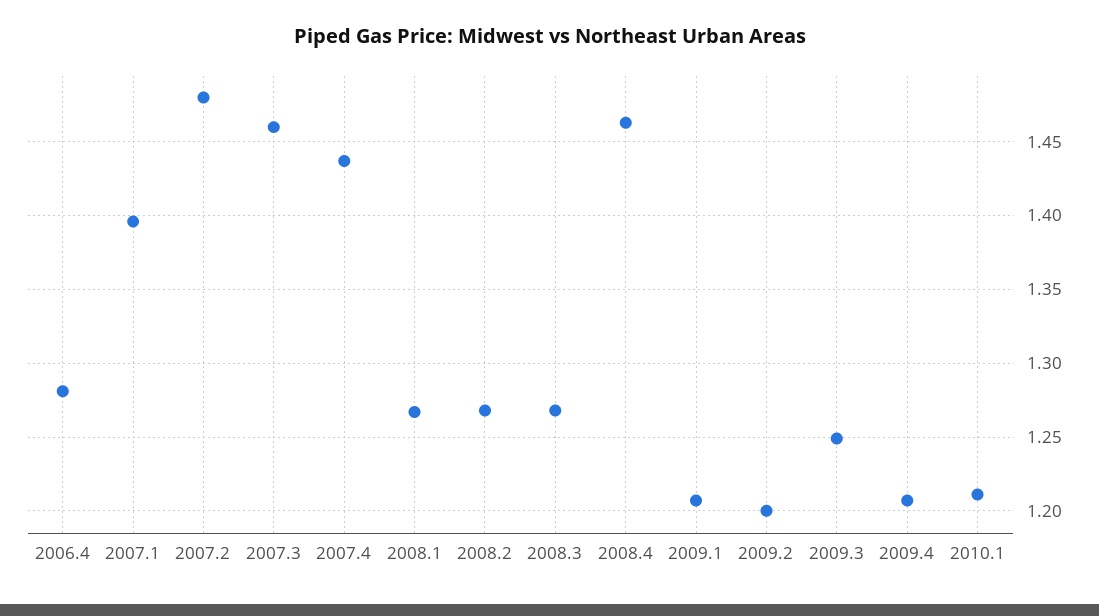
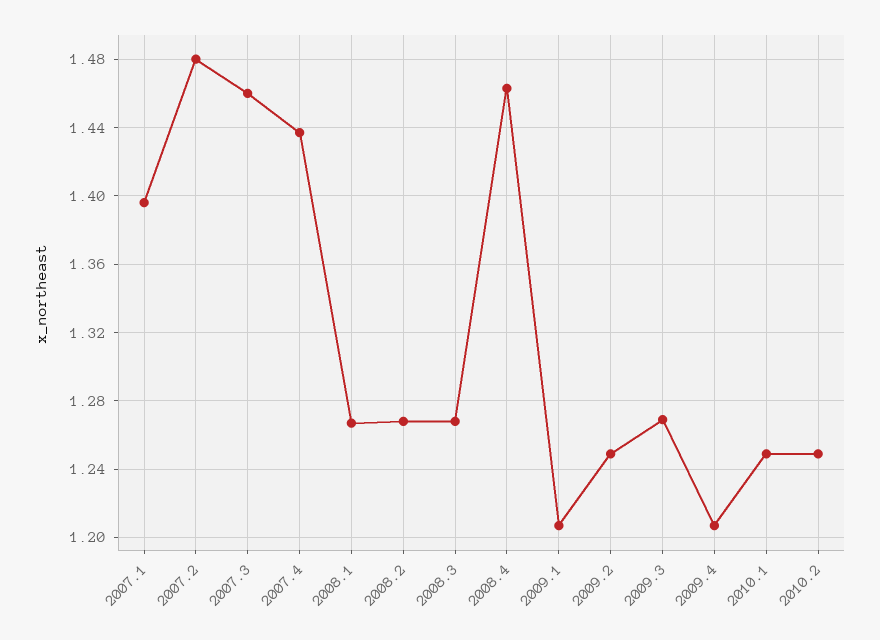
2006.4: 1.28 -> none
2009.2: 1.2 -> 1.25
2009.3: 1.25 -> 1.27
2010.1: 1.21 -> 1.25
2010.2: none -> 1.25

